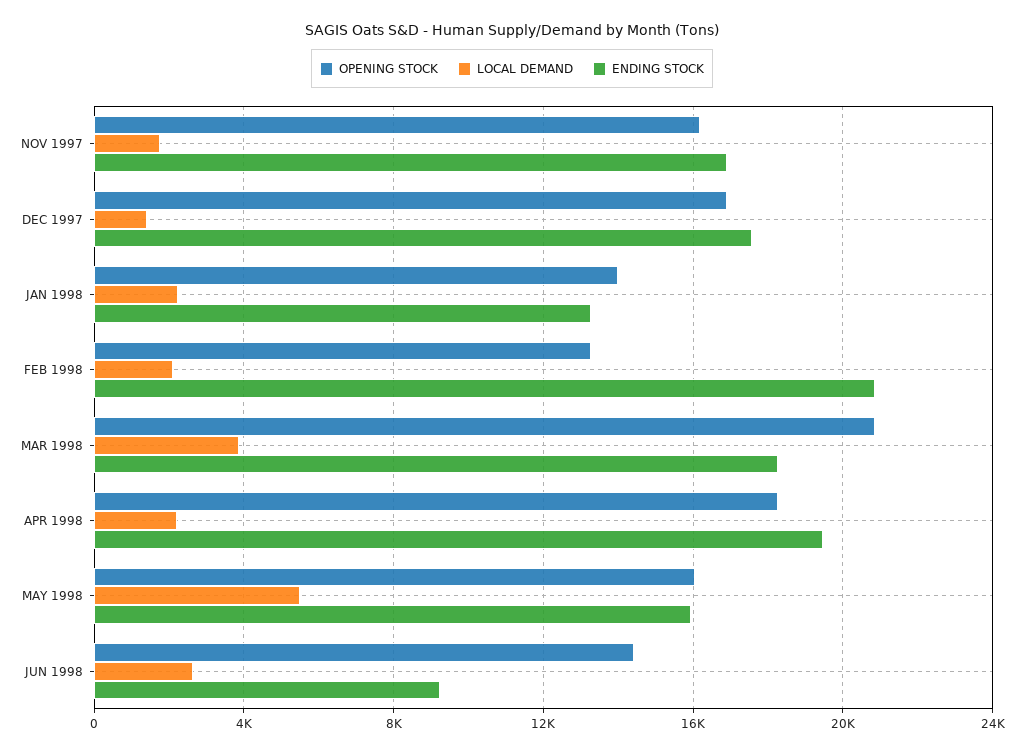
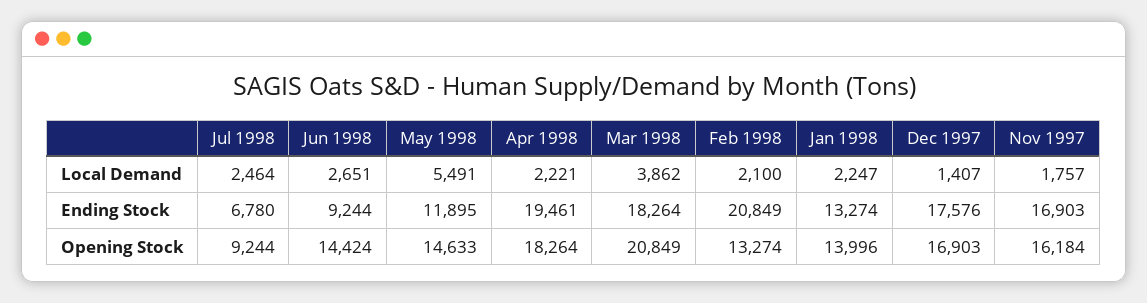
OPENING STOCK, MAY 1998: 16000 -> 14633
ENDING STOCK, MAY 1998: 16000 -> 11895
LOCAL DEMAND, Jul 1998: none -> 2464
ENDING STOCK, Jul 1998: none -> 6780
OPENING STOCK, Jul 1998: none -> 9244

